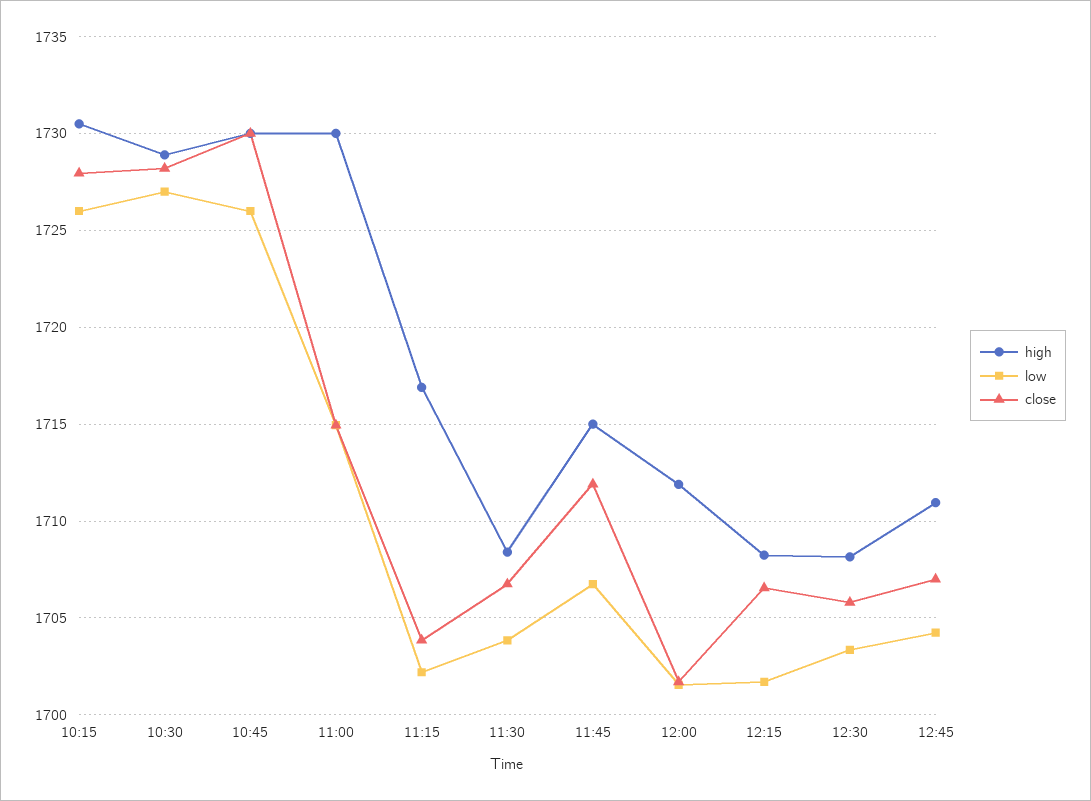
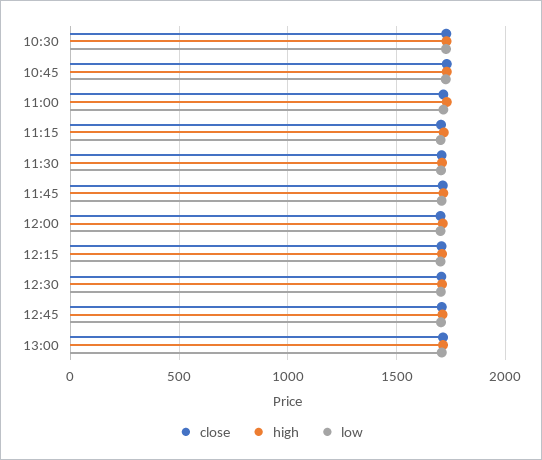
high, 10:15: 1730.5 -> none
low, 10:15: 1726 -> none
close, 10:15: 1728 -> none
close, 13:00: none -> 1700
high, 13:00: none -> 1700
low, 13:00: none -> 1700

